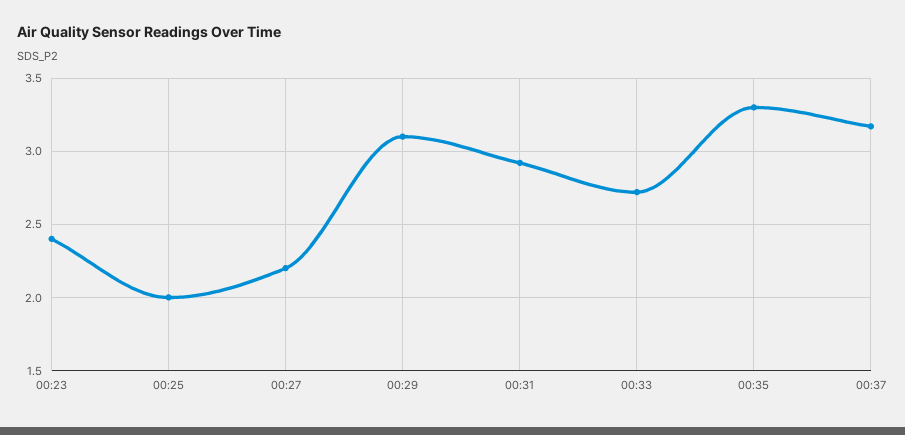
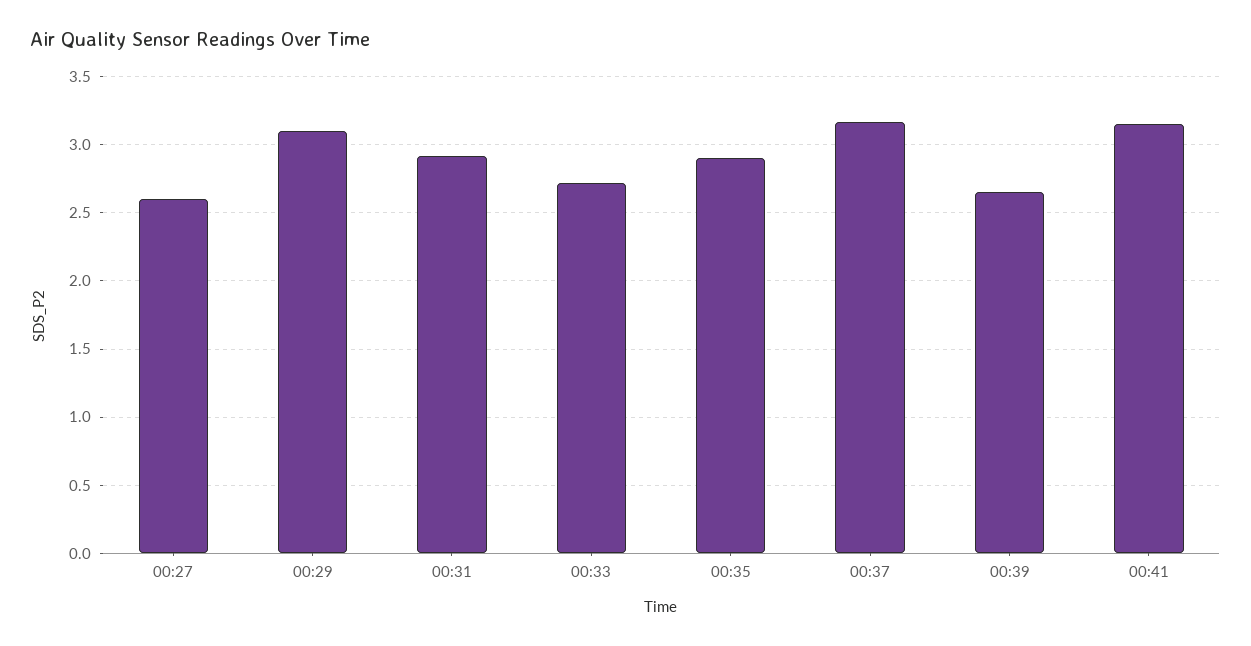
00:23: 2.4 -> none
00:25: 2 -> none
00:27: 2.2 -> 2.6
00:35: 3.3 -> 2.9
00:39: none -> 2.65
00:41: none -> 3.15

